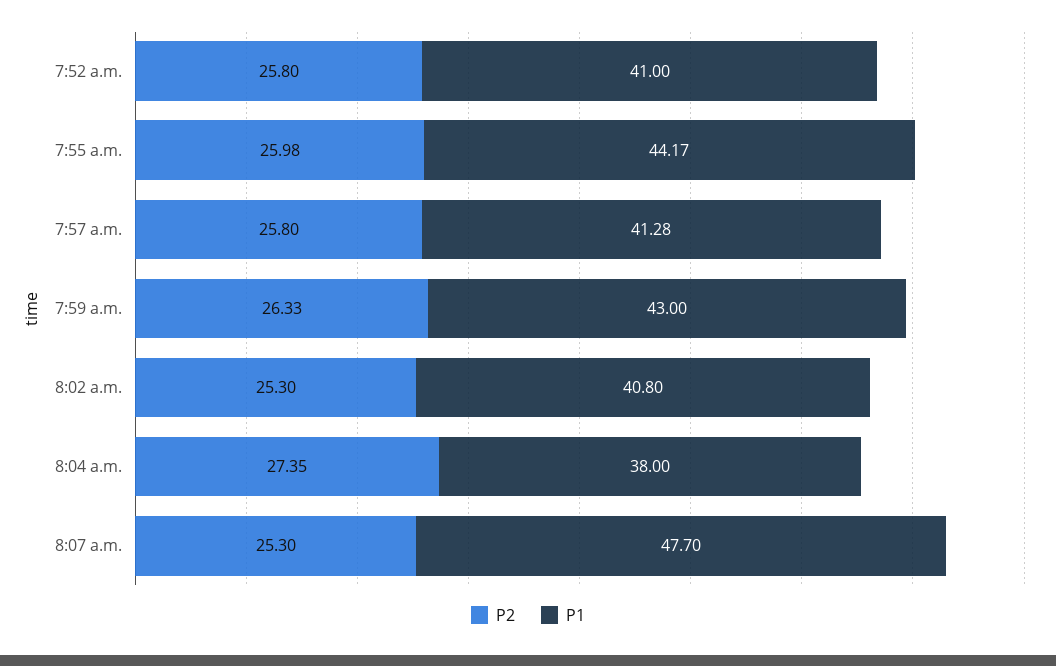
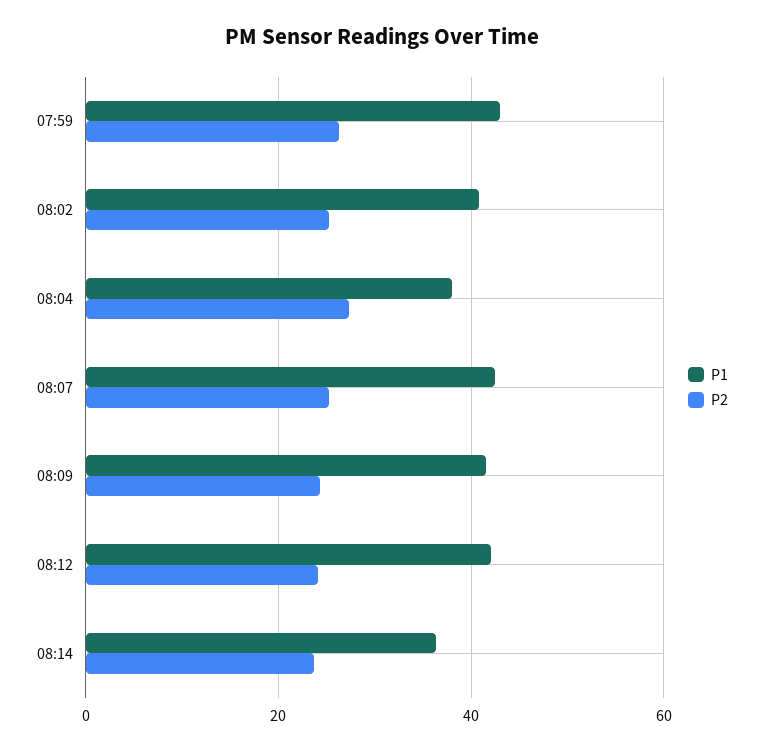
P2, 7:52 a.m.: 25.8 -> none
P1, 7:52 a.m.: 41 -> none
P2, 7:55 a.m.: 25.98 -> none
P1, 7:55 a.m.: 44.17 -> none
P2, 7:57 a.m.: 25.8 -> none
P1, 7:57 a.m.: 41.28 -> none
P1, 8:07 a.m.: 47.7 -> 42
P1, 08:09: none -> 42
P2, 08:09: none -> 24
P1, 08:12: none -> 42
P2, 08:12: none -> 24
P1, 08:14: none -> 36
P2, 08:14: none -> 24

